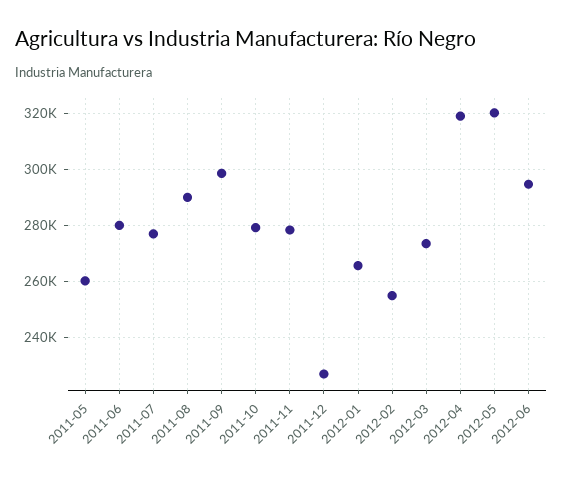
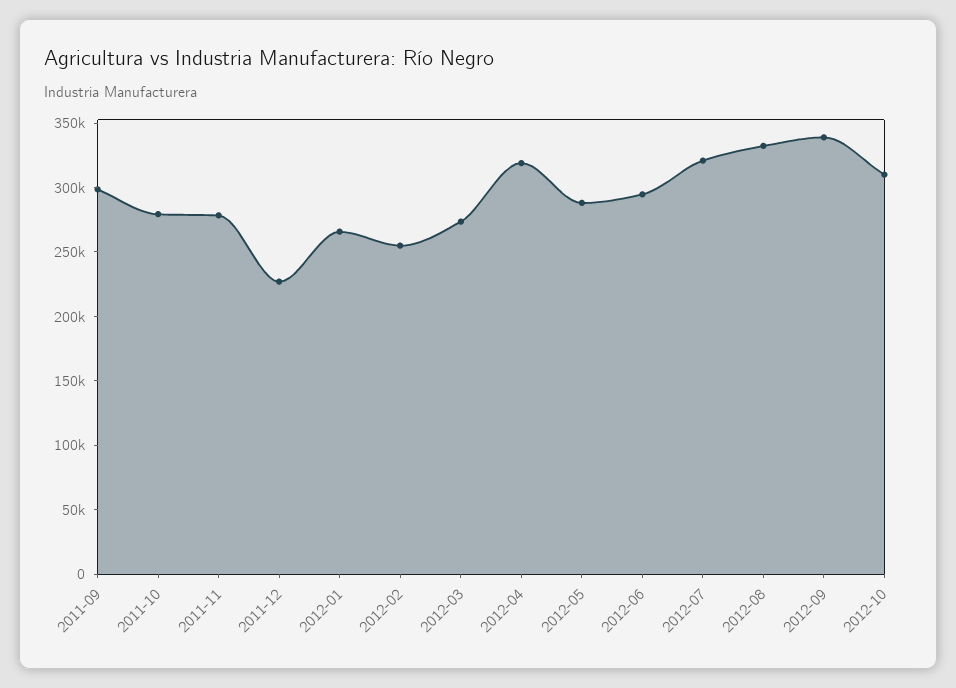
2011-05: 260000 -> none
2011-06: 280000 -> none
2011-07: 277500 -> none
2011-08: 290000 -> none
2012-05: 320000 -> 290000
2012-07: none -> 320000
2012-08: none -> 330000
2012-09: none -> 340000
2012-10: none -> 310000

